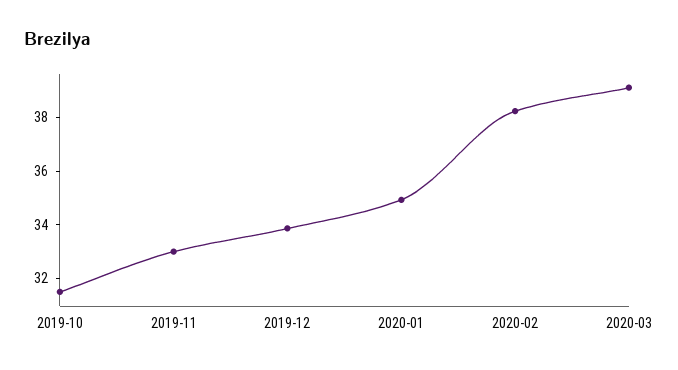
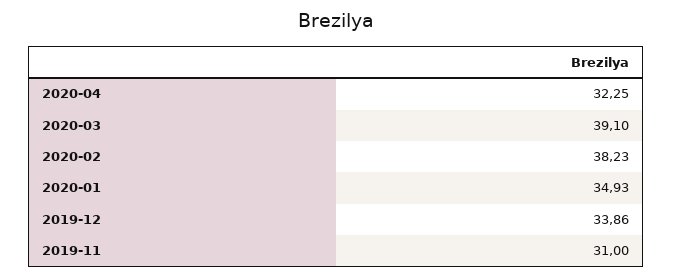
2019-10: 31.5 -> none
2019-11: 33 -> 31
2020-04: none -> 32.25

